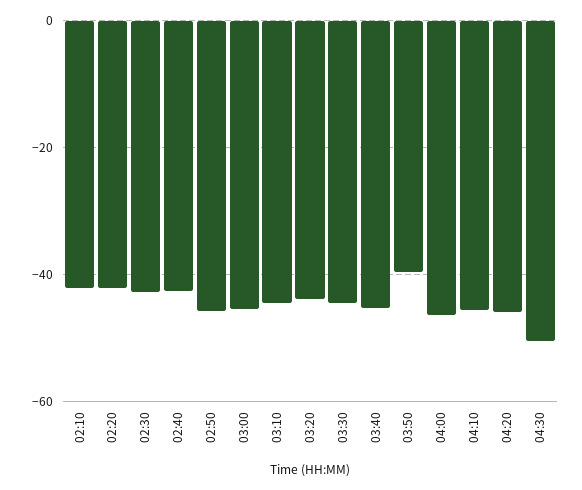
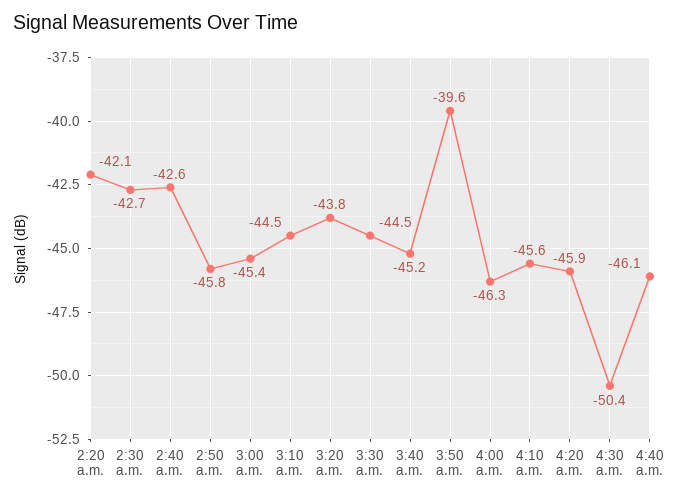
02:10: -42 -> none
4:40 a.m.: none -> -46.1

